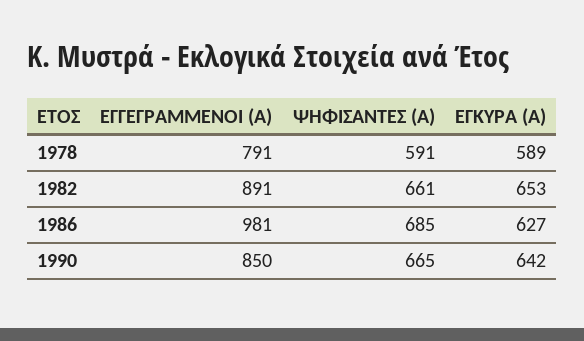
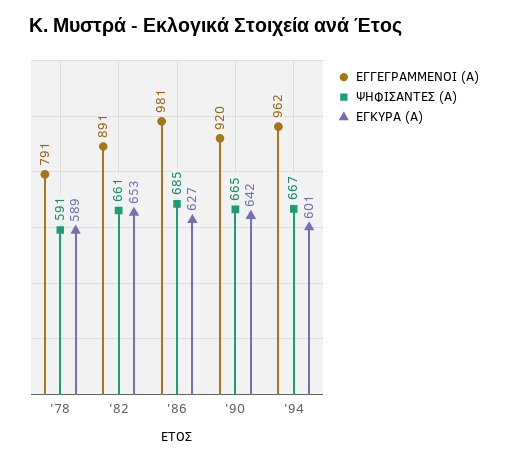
ΕΓΓΕΓΡΑΜΜΕΝΟΙ (Α), 1990: 850 -> 920
ΕΓΓΕΓΡΑΜΜΕΝΟΙ (Α), '94: none -> 962
ΨΗΦΙΣΑΝΤΕΣ (Α), '94: none -> 667
ΕΓΚΥΡΑ (Α), '94: none -> 601

